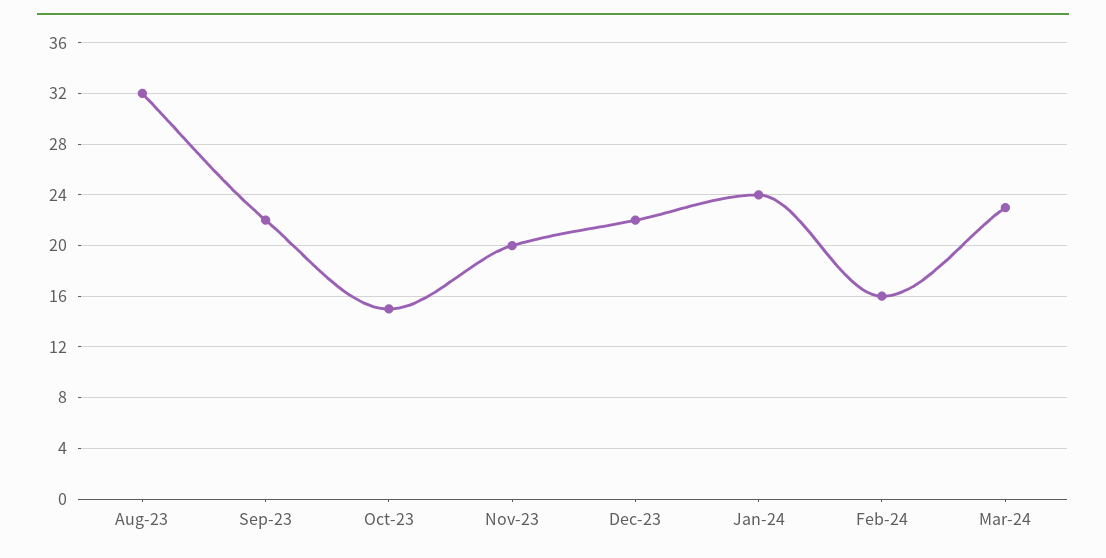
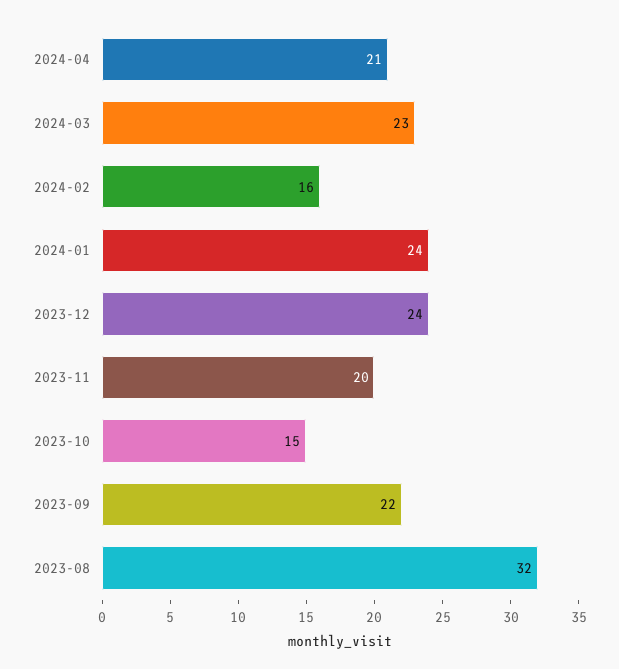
Dec-23: 22 -> 24
2024-04: none -> 21

